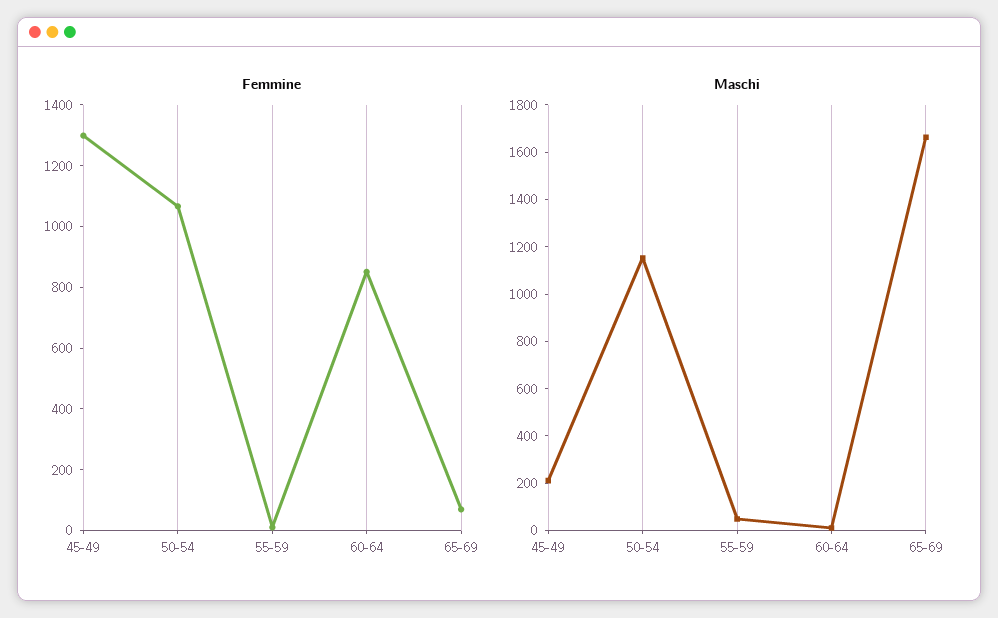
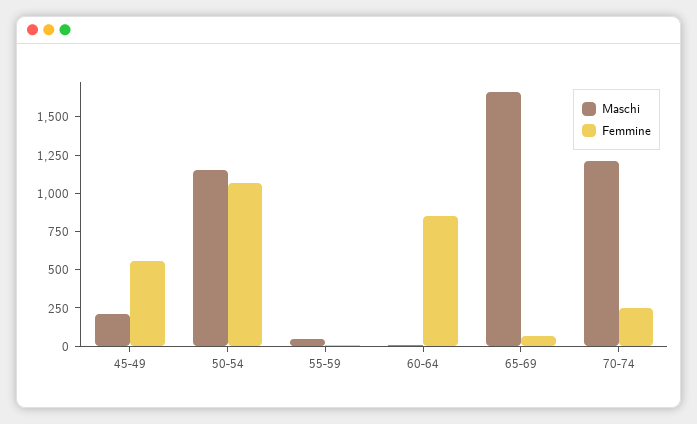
Femmine, 45-49: 1300 -> 500
Maschi, 70-74: none -> 1250
Femmine, 70-74: none -> 250

